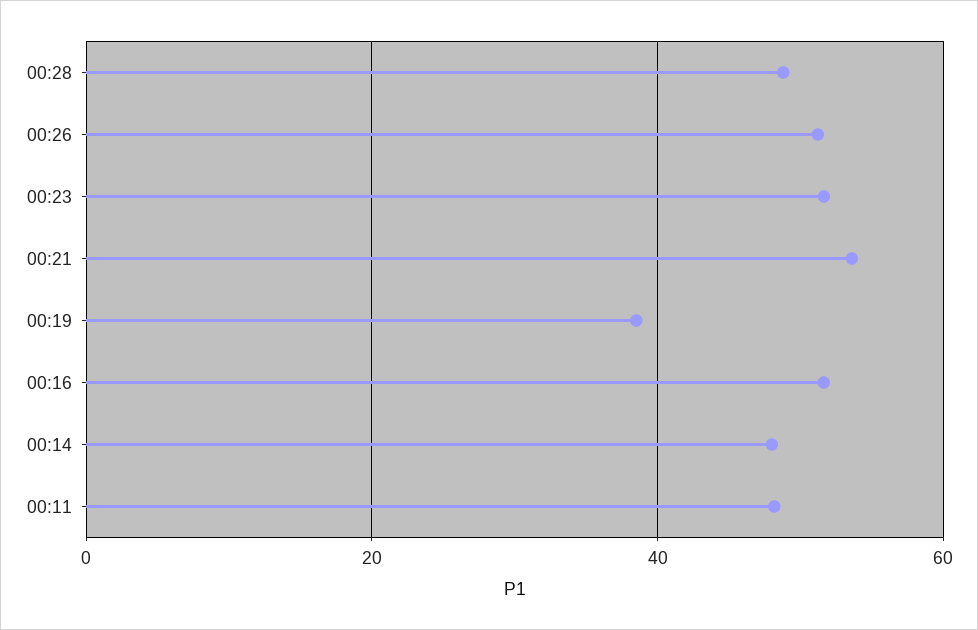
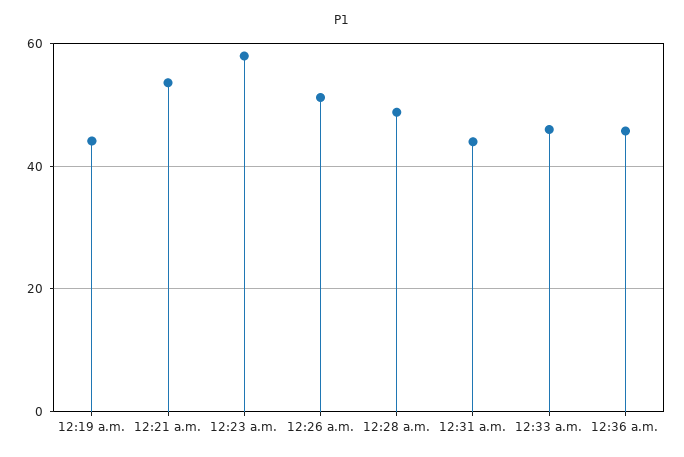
00:23: 52 -> 58
00:19: 38 -> 44
00:16: 52 -> none
00:14: 48 -> none
00:11: 48 -> none
12:31 a.m.: none -> 44
12:33 a.m.: none -> 46
12:36 a.m.: none -> 46

